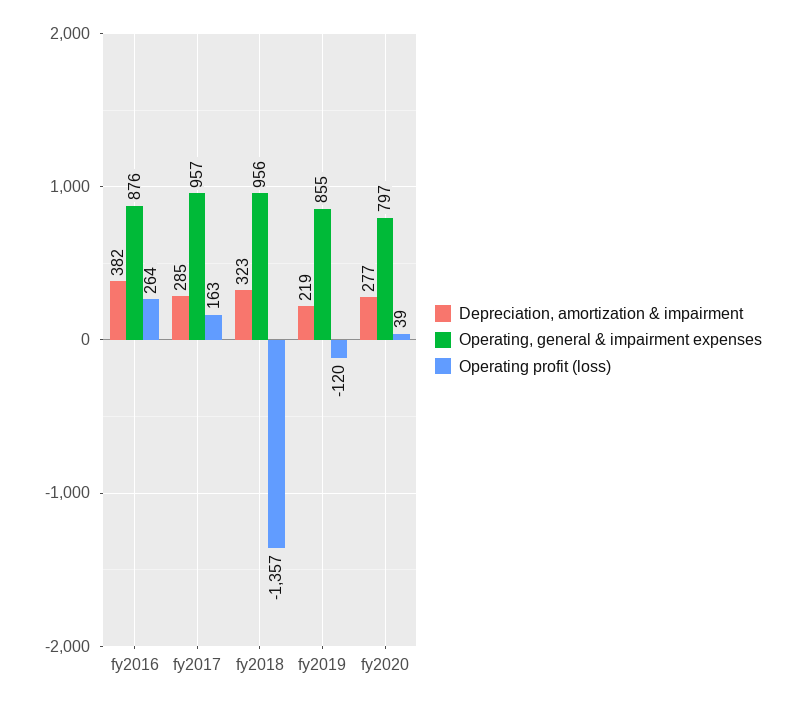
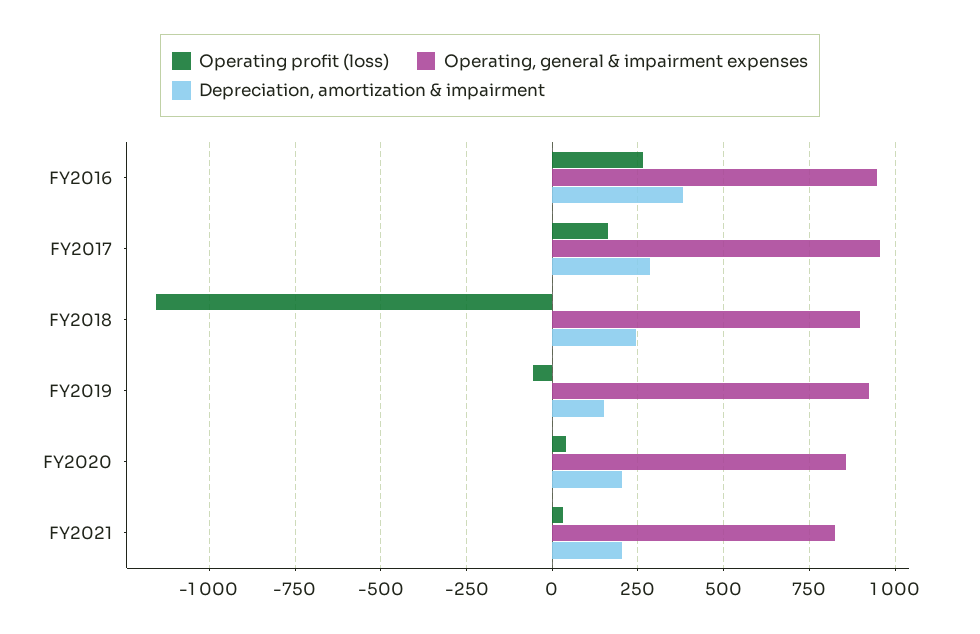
Operating, general & impairment expenses, fy2016: 876 -> 950
Depreciation, amortization & impairment, fy2018: 323 -> 250
Operating, general & impairment expenses, fy2018: 956 -> 900
Operating profit (loss), fy2018: -1357 -> -1150
Depreciation, amortization & impairment, fy2019: 219 -> 150
Operating, general & impairment expenses, fy2019: 855 -> 925
Operating profit (loss), fy2019: -120 -> -50
Depreciation, amortization & impairment, fy2020: 277 -> 200
Operating, general & impairment expenses, fy2020: 797 -> 850
Operating profit (loss), FY2021: none -> 25
Operating, general & impairment expenses, FY2021: none -> 825
Depreciation, amortization & impairment, FY2021: none -> 200

